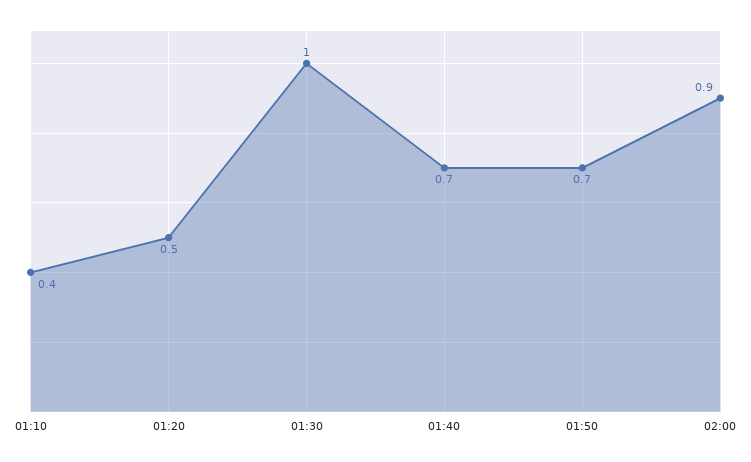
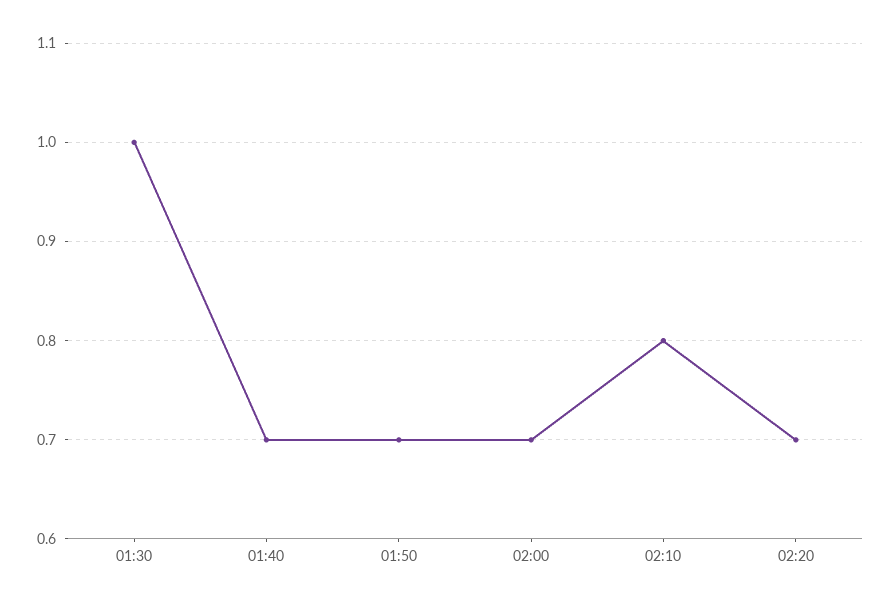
01:10: 0.4 -> none
01:20: 0.5 -> none
02:00: 0.9 -> 0.7
02:10: none -> 0.8
02:20: none -> 0.7

